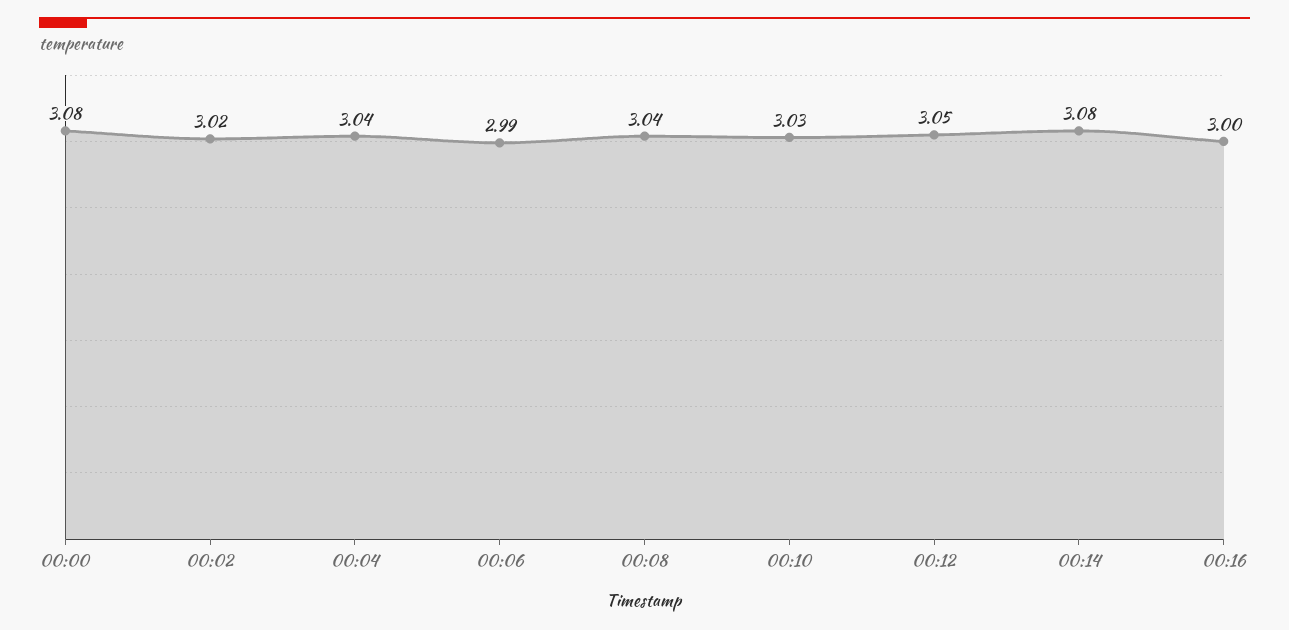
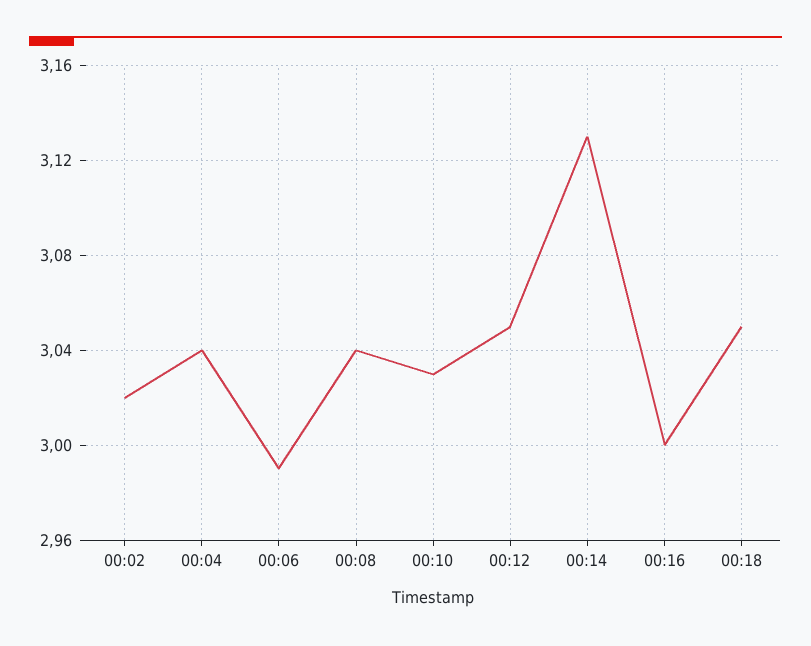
00:00: 3.08 -> none
00:14: 3.08 -> 3.13
00:18: none -> 3.05

